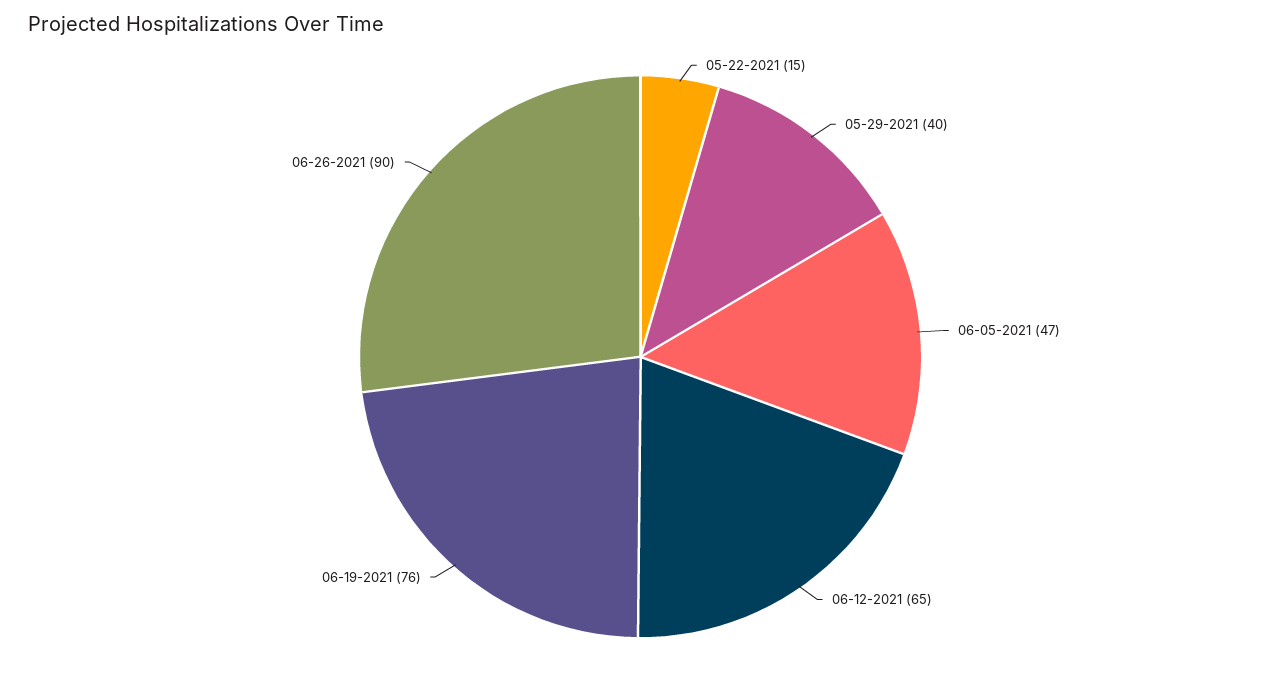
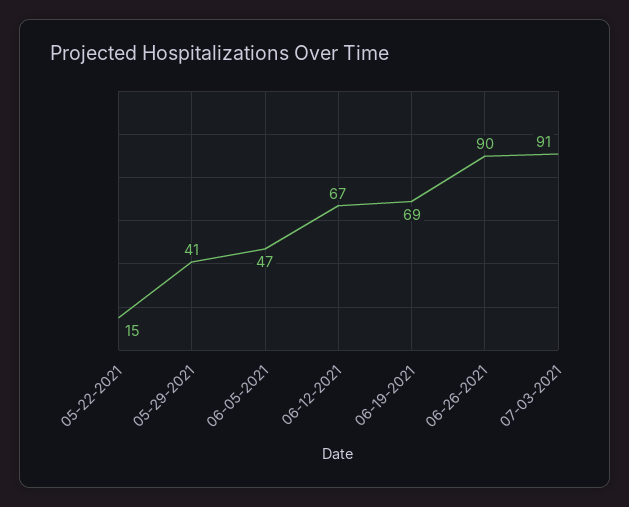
05-29-2021: 40 -> 41
06-12-2021: 65 -> 67
06-19-2021: 76 -> 69
07-03-2021: none -> 91

